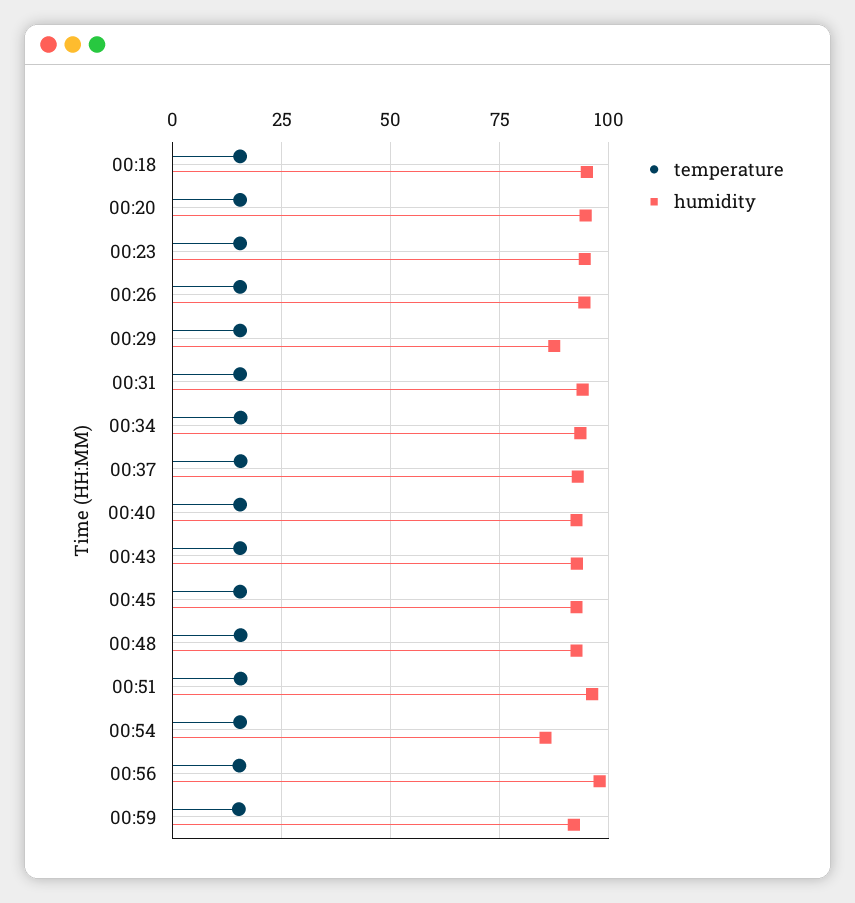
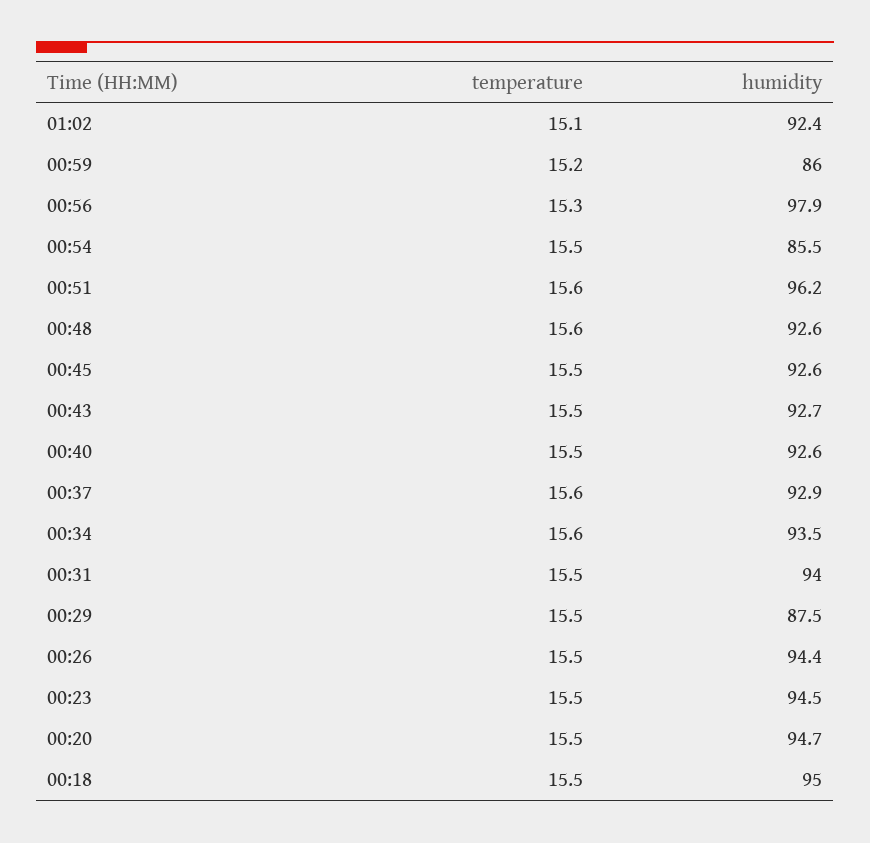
humidity, 00:59: 92.5 -> 86
temperature, 01:02: none -> 15.1
humidity, 01:02: none -> 92.4

